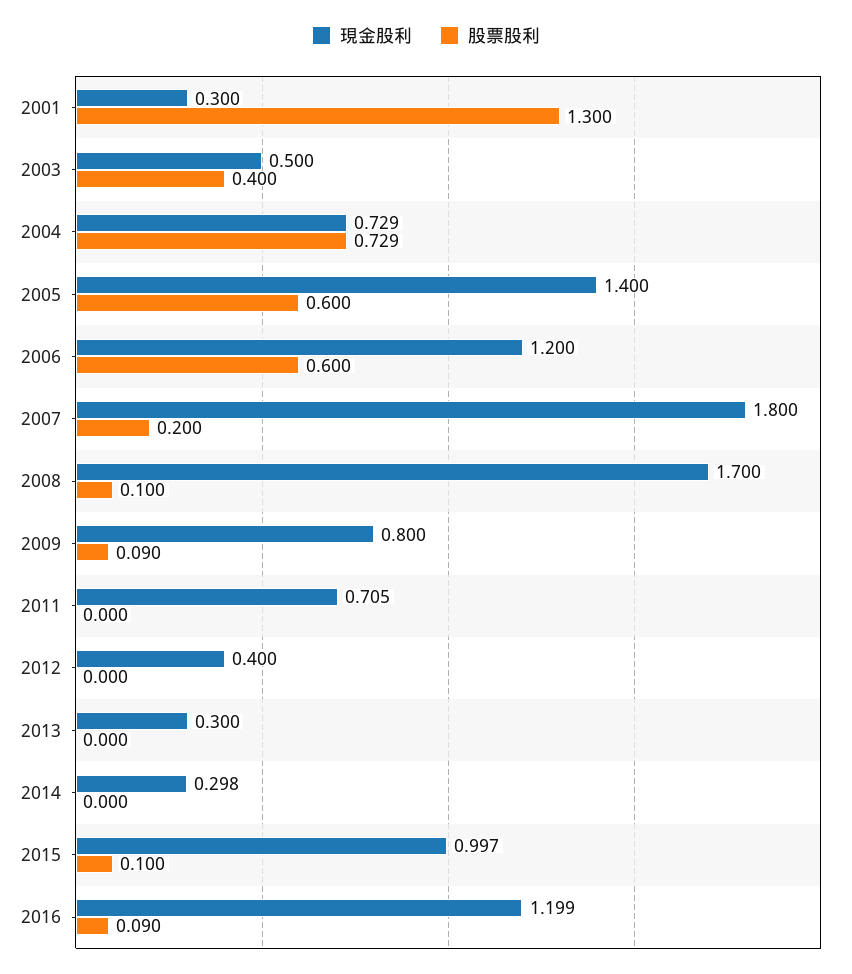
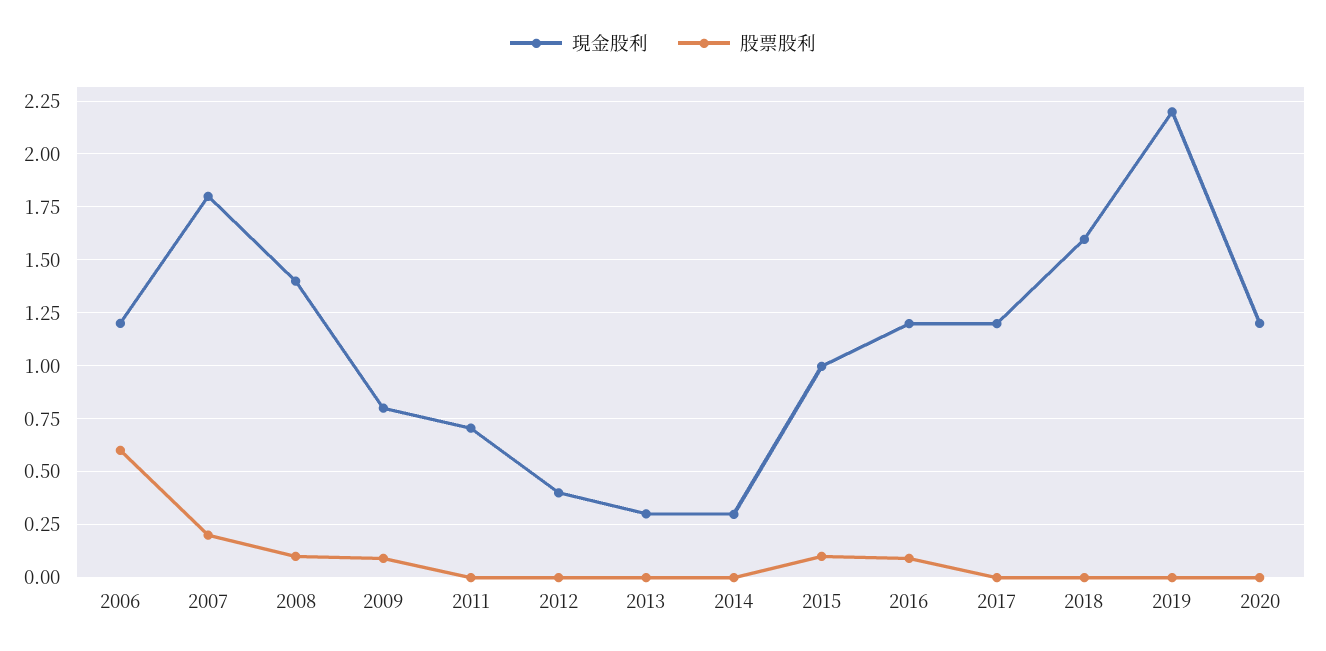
現金股利, 2001: 0.3 -> none
股票股利, 2001: 1.3 -> none
現金股利, 2003: 0.5 -> none
股票股利, 2003: 0.4 -> none
現金股利, 2004: 0.729 -> none
股票股利, 2004: 0.729 -> none
現金股利, 2005: 1.4 -> none
股票股利, 2005: 0.6 -> none
現金股利, 2008: 1.7 -> 1.4
現金股利, 2017: none -> 1.2
股票股利, 2017: none -> 0
現金股利, 2018: none -> 1.6
股票股利, 2018: none -> 0
現金股利, 2019: none -> 2.2
股票股利, 2019: none -> 0
現金股利, 2020: none -> 1.2
股票股利, 2020: none -> 0

